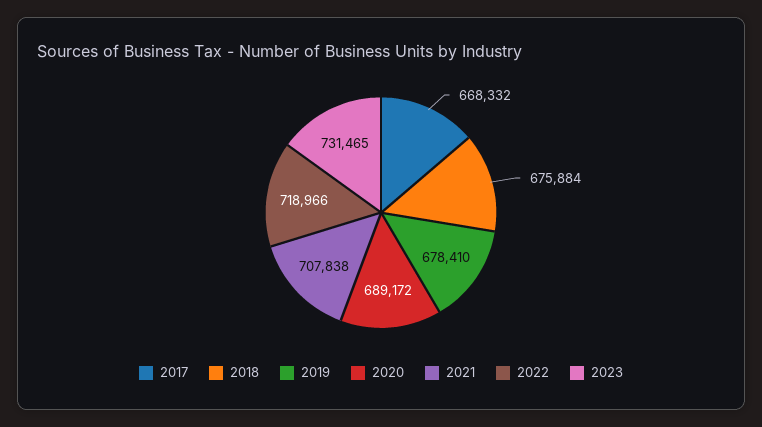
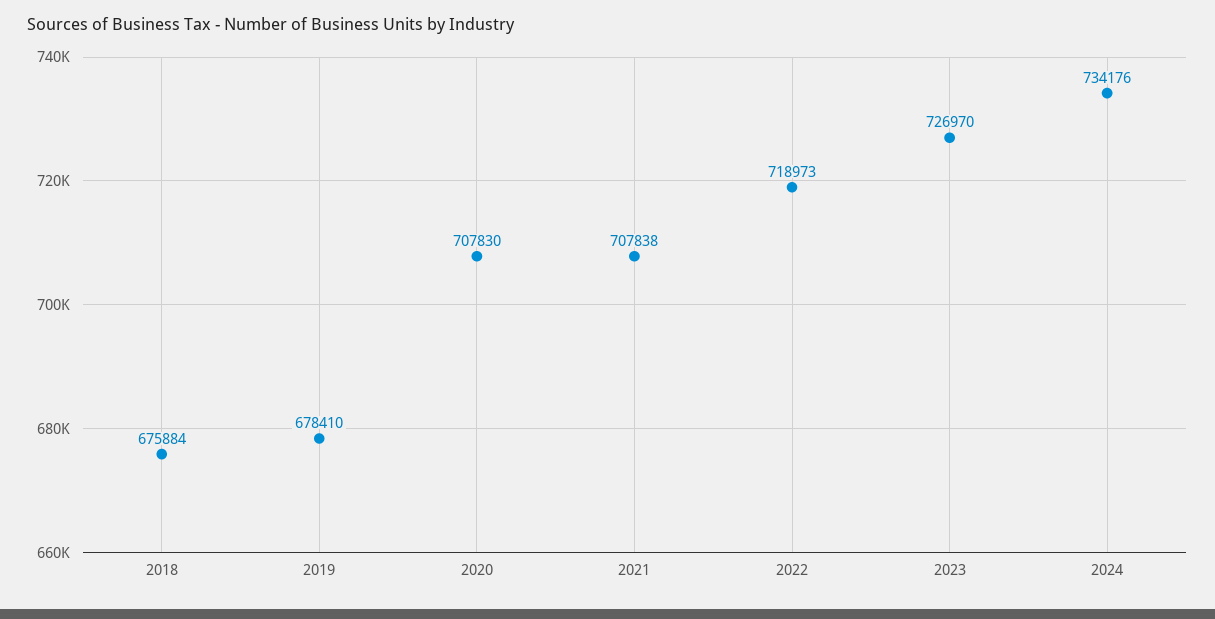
2017: 668332 -> none
2020: 689172 -> 707830
2022: 718966 -> 718973
2023: 731465 -> 726970
2024: none -> 734176

